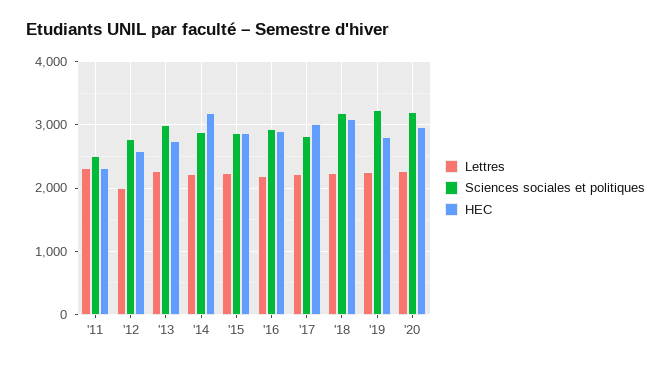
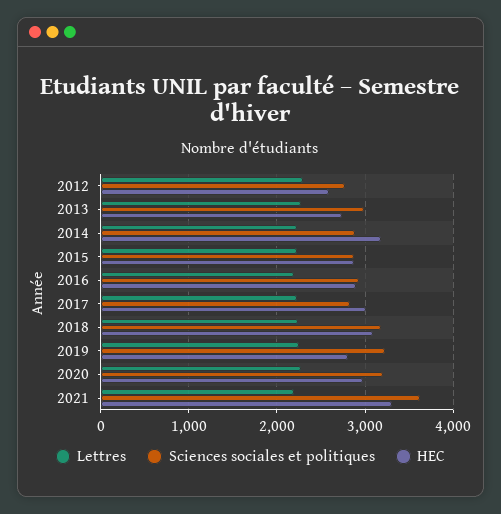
Lettres, '11: 2300 -> none
Sciences sociales et politiques, '11: 2500 -> none
HEC, '11: 2300 -> none
Lettres, '12: 2000 -> 2300
Lettres, 2021: none -> 2200
Sciences sociales et politiques, 2021: none -> 3600
HEC, 2021: none -> 3300

